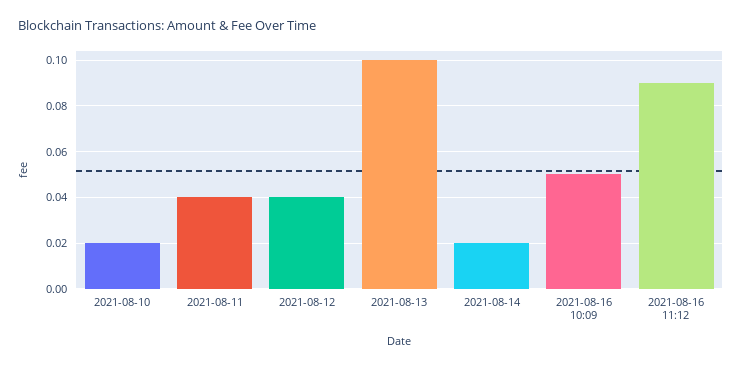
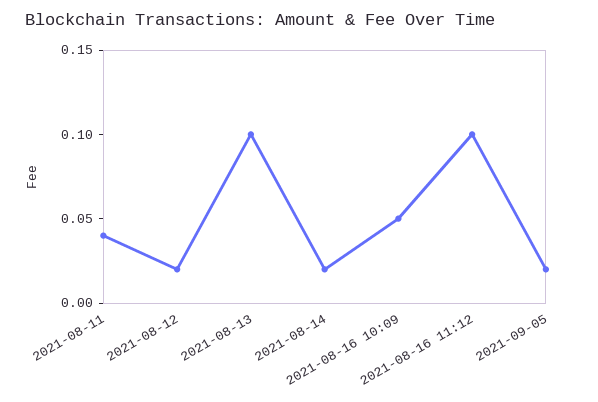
2021-08-10: 0.02 -> none
2021-08-12: 0.04 -> 0.02
2021-08-16 11:12: 0.09 -> 0.1
2021-09-05: none -> 0.02

